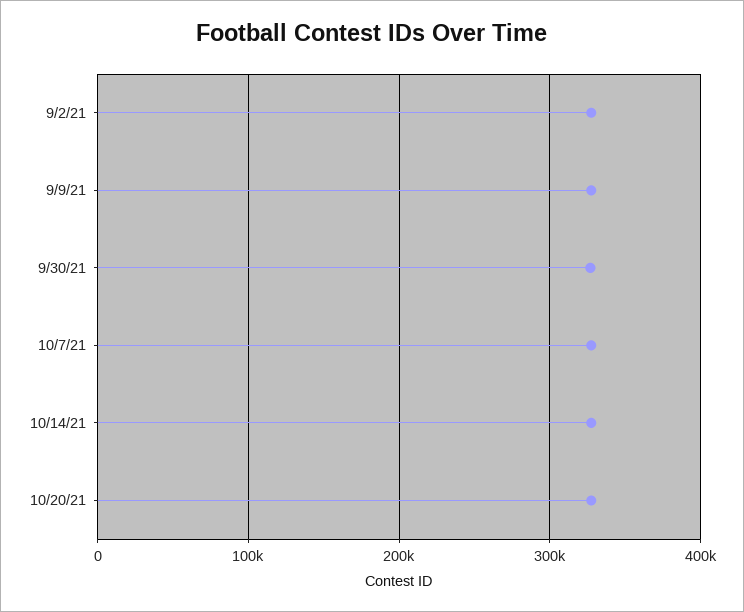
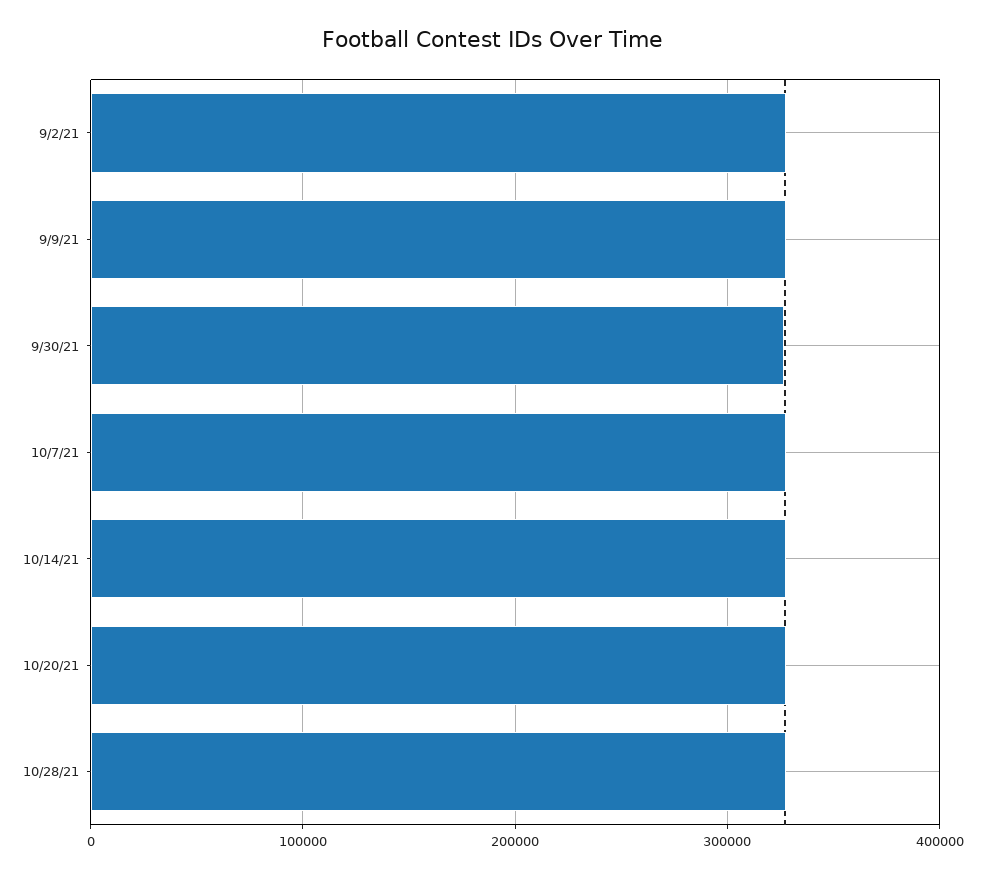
10/28/21: none -> 330000

